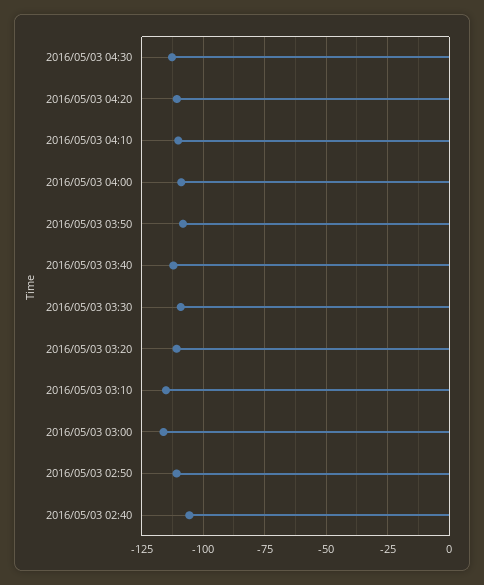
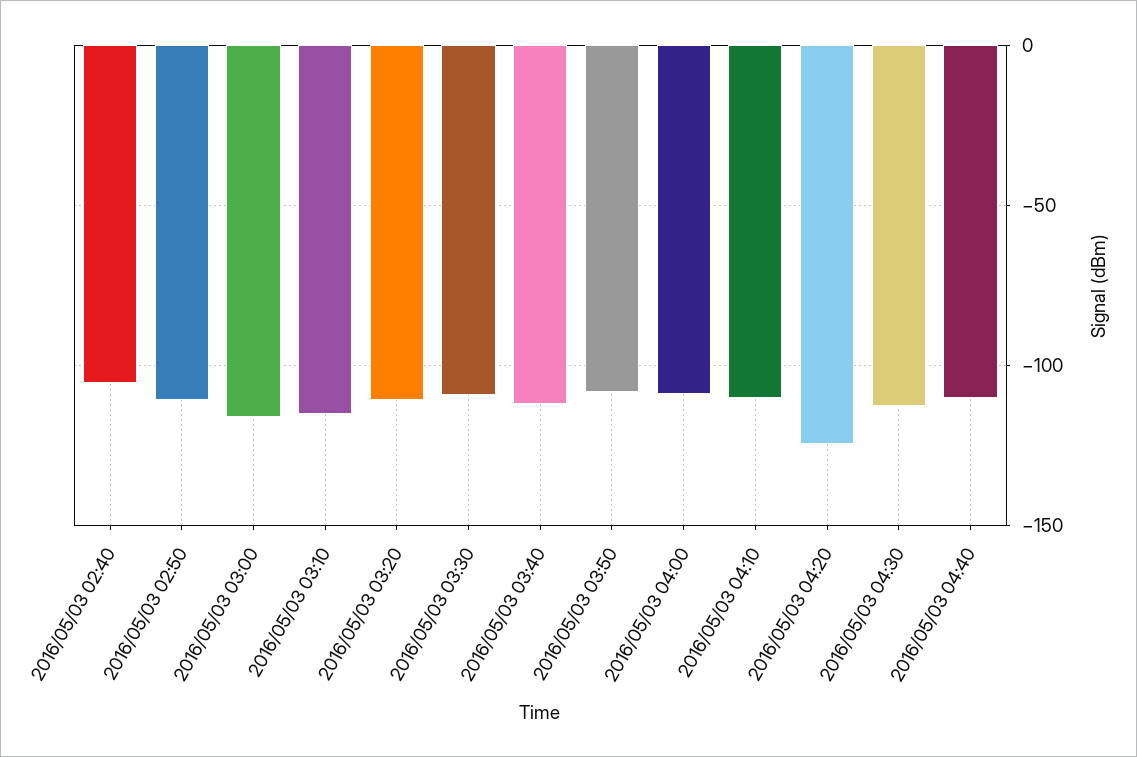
2016/05/03 04:20: -110 -> -125
2016/05/03 04:40: none -> -110

